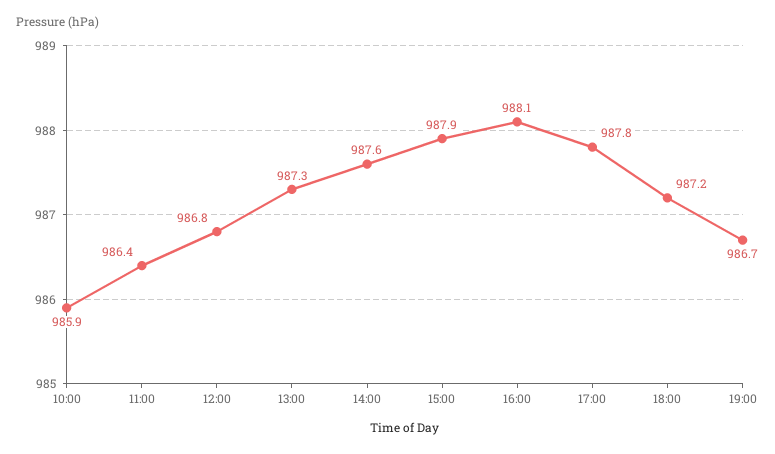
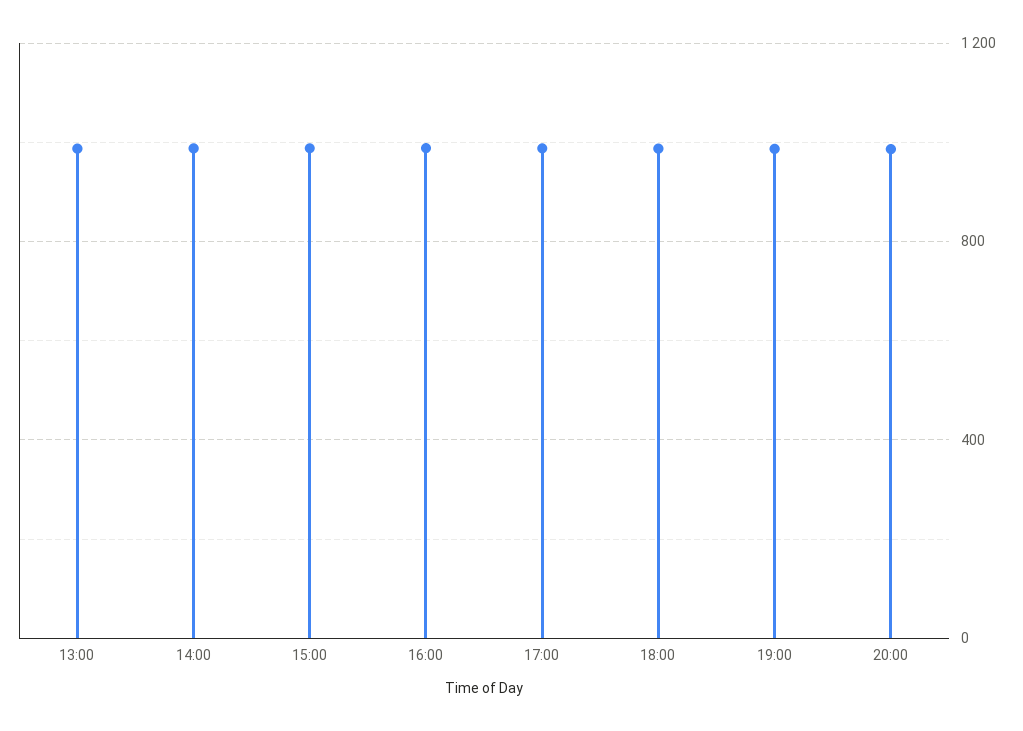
10:00: 985.9 -> none
11:00: 986.4 -> none
12:00: 986.8 -> none
20:00: none -> 1000

